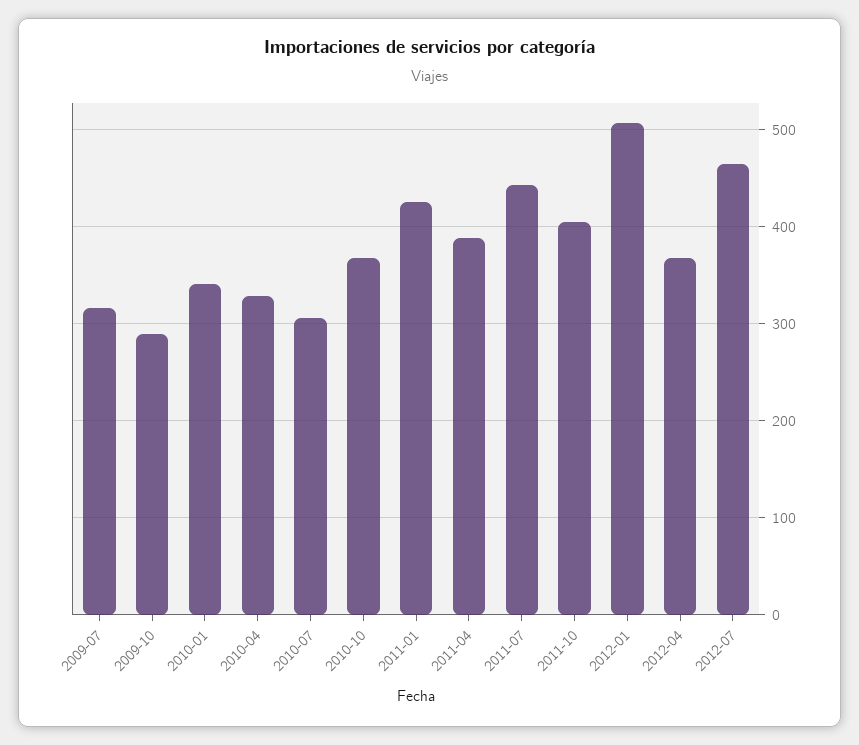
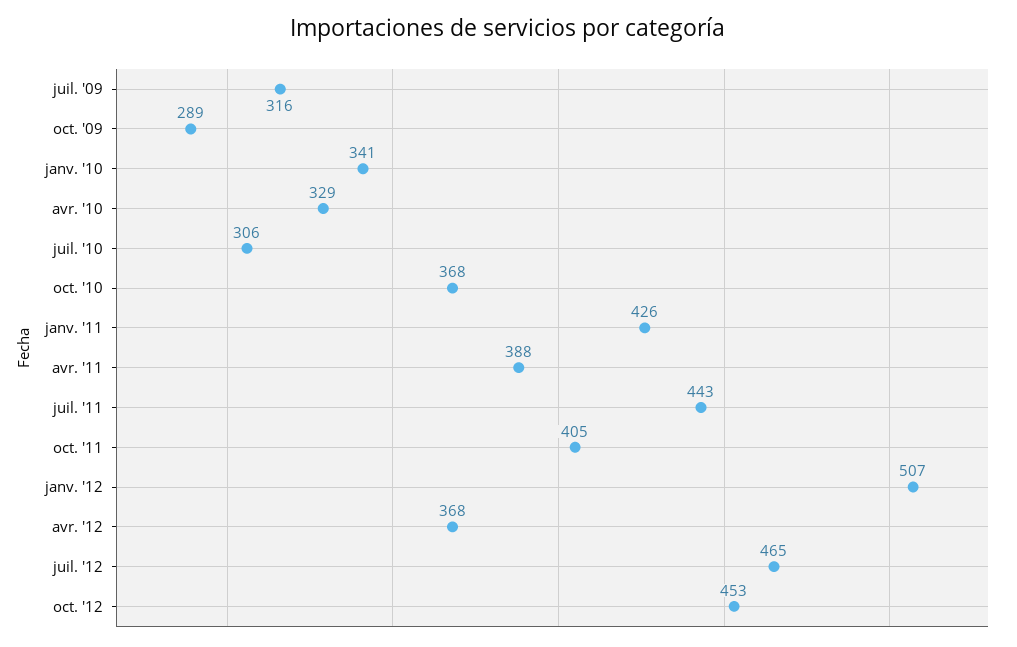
oct. '12: none -> 453

